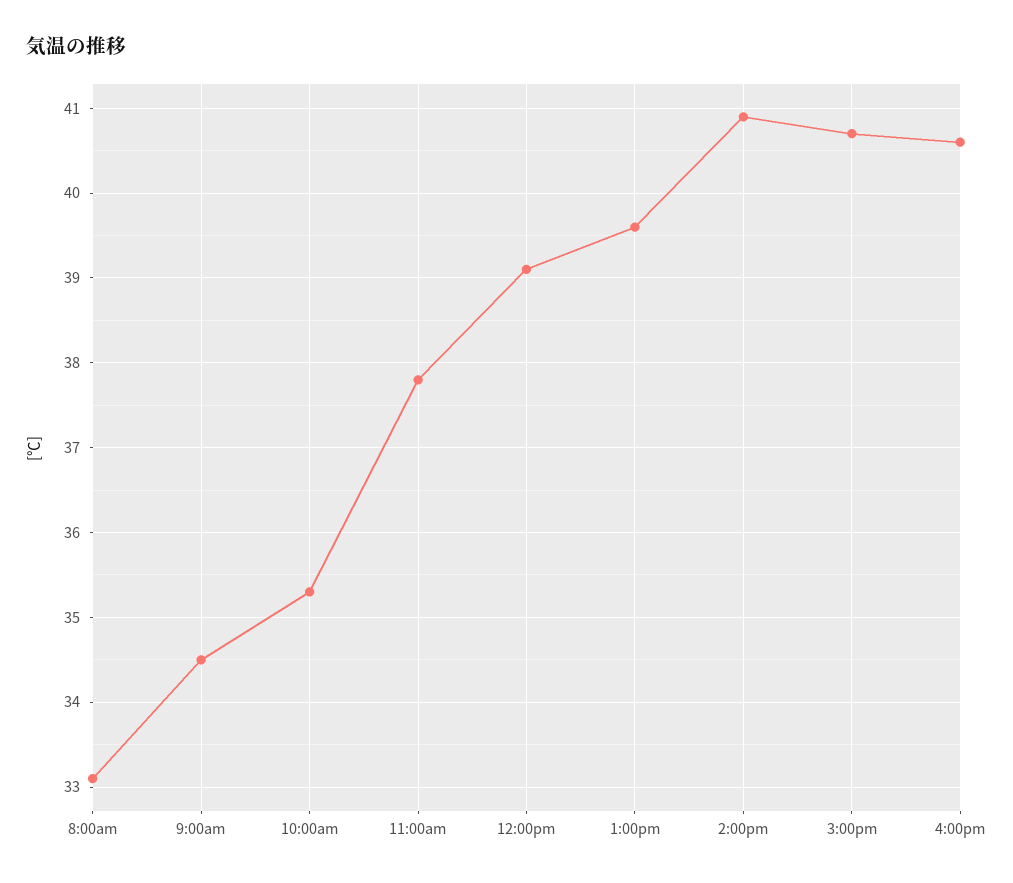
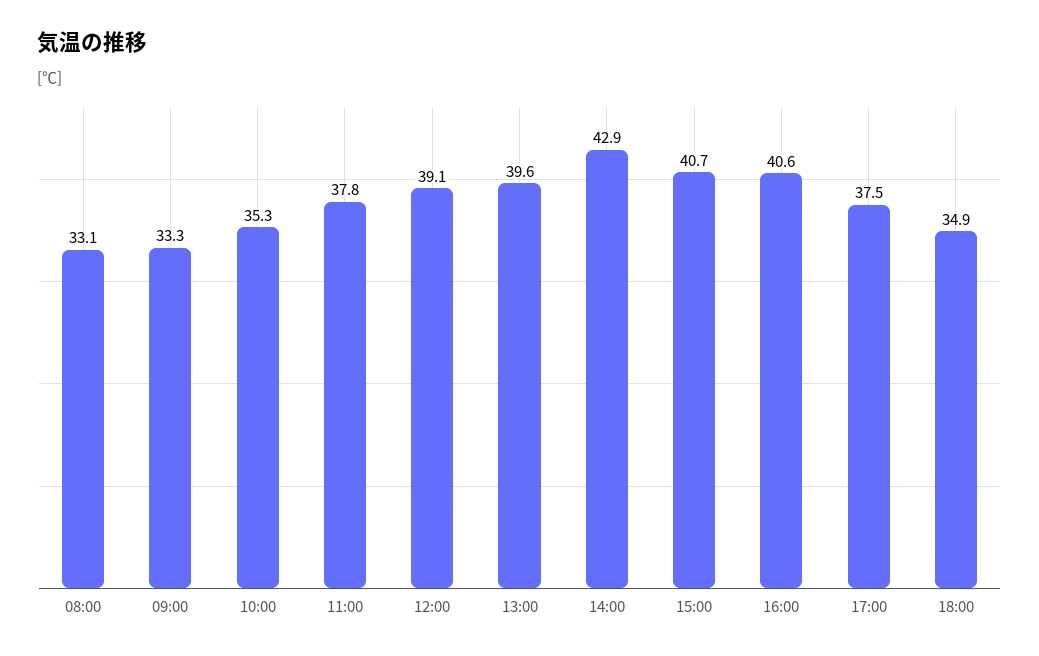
9:00am: 34.5 -> 33.3
2:00pm: 40.9 -> 42.9
17:00: none -> 37.5
18:00: none -> 34.9

